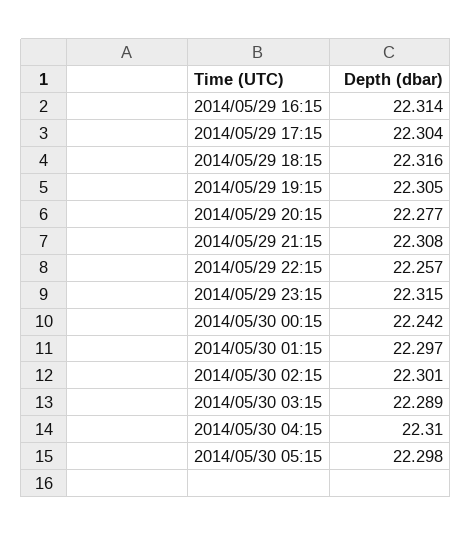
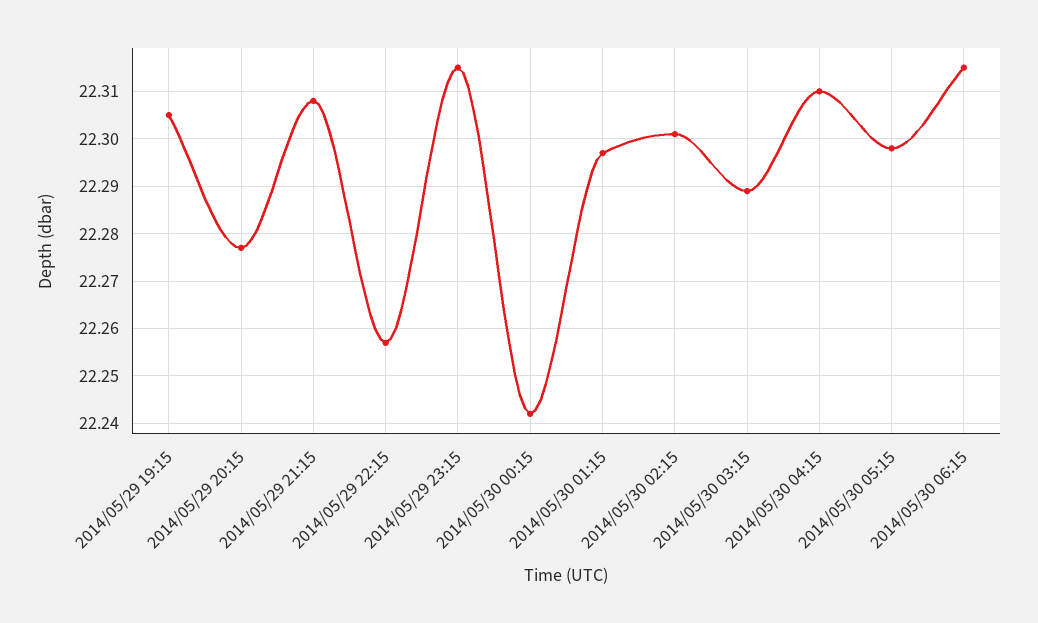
2014/05/29 16:15: 22.314 -> none
2014/05/29 17:15: 22.304 -> none
2014/05/29 18:15: 22.316 -> none
2014/05/30 06:15: none -> 22.315

